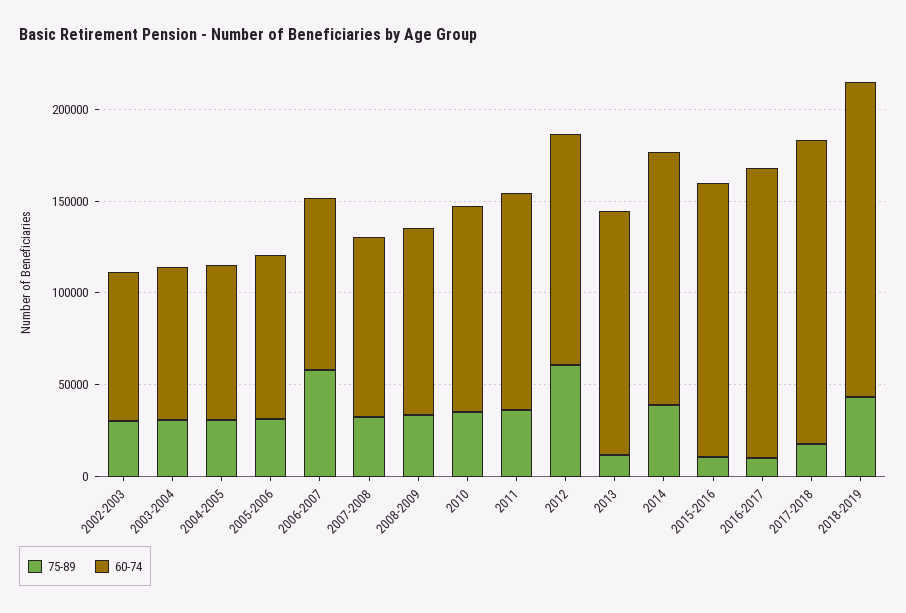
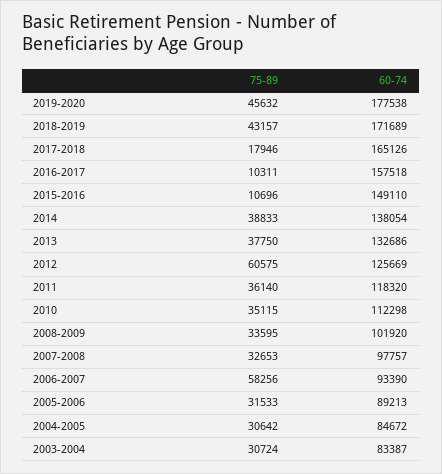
75-89, 2002-2003: 30000 -> none
60-74, 2002-2003: 80000 -> none
75-89, 2013: 10000 -> 37750
75-89, 2019-2020: none -> 45632
60-74, 2019-2020: none -> 177538

